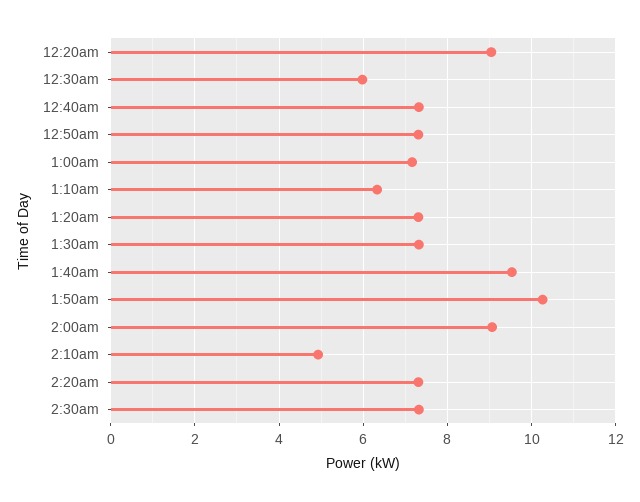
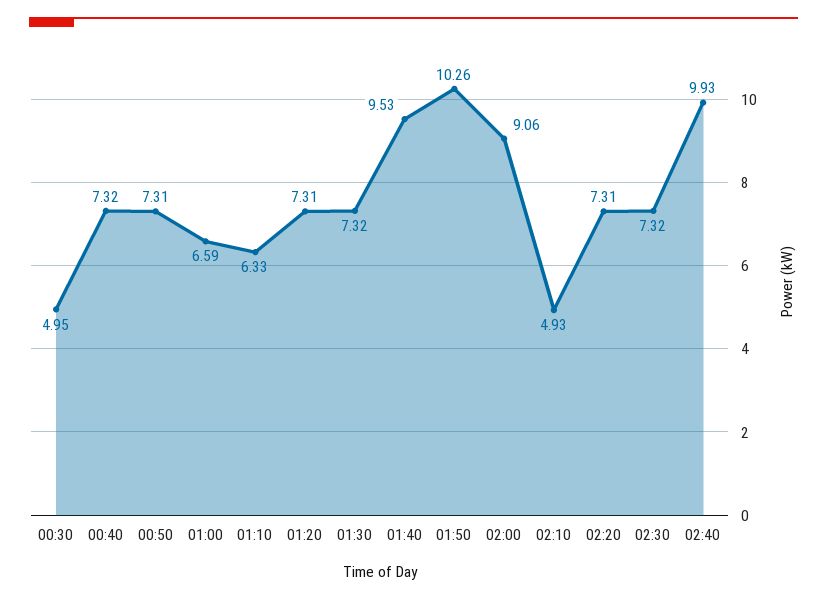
12:20am: 9 -> none
12:30am: 6 -> 4.95
1:00am: 7.2 -> 6.59
02:40: none -> 9.93

